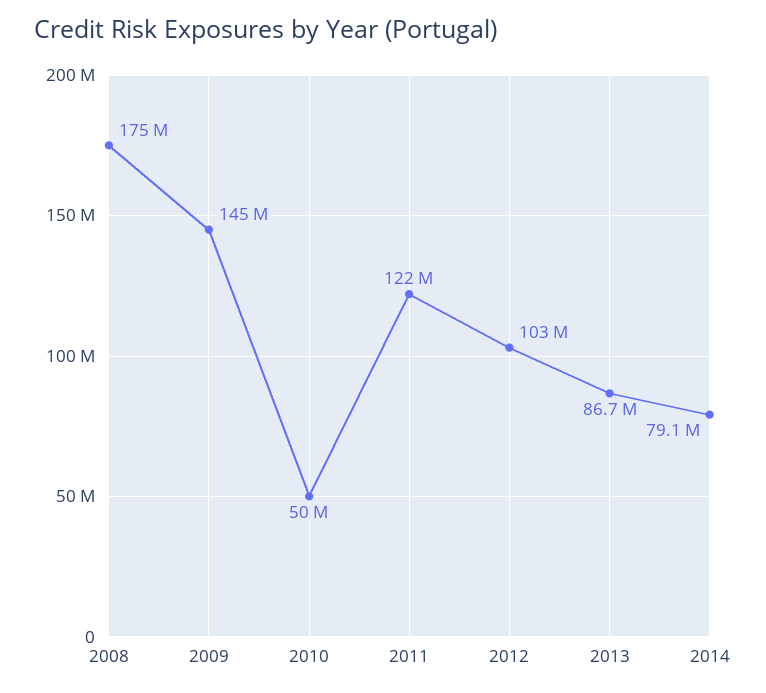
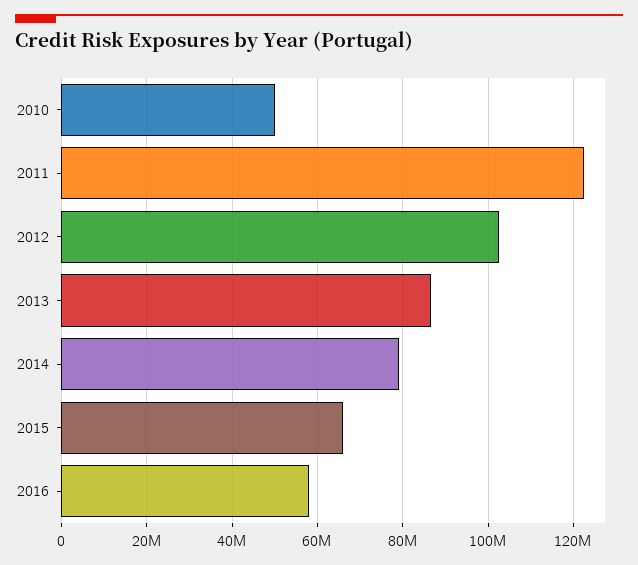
2008: 175000000 -> none
2009: 145000000 -> none
2015: none -> 66000000
2016: none -> 58000000

